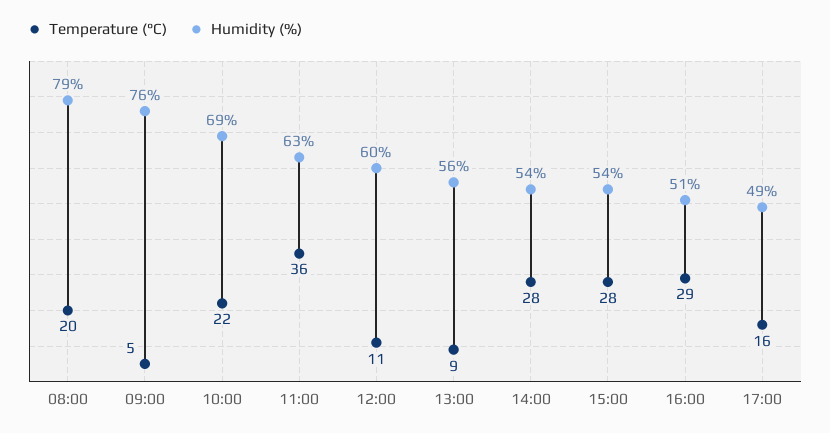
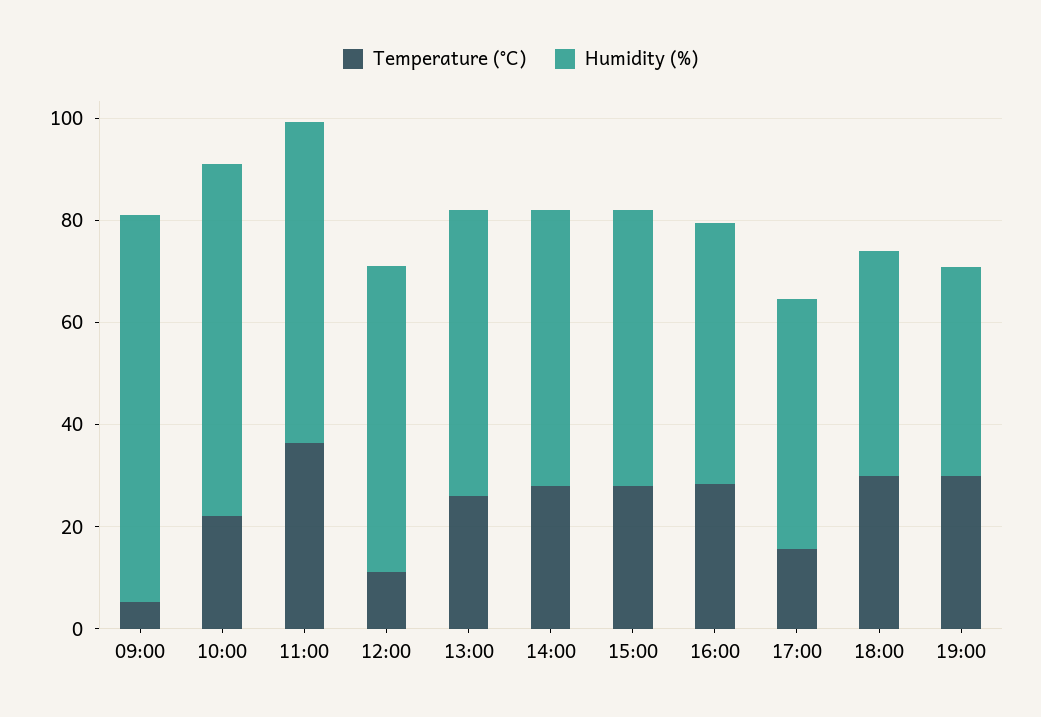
Temperature (°C), 08:00: 20 -> none
Humidity (%), 08:00: 79 -> none
Temperature (°C), 13:00: 9 -> 25
Temperature (°C), 18:00: none -> 30
Humidity (%), 18:00: none -> 45
Temperature (°C), 19:00: none -> 30
Humidity (%), 19:00: none -> 40

